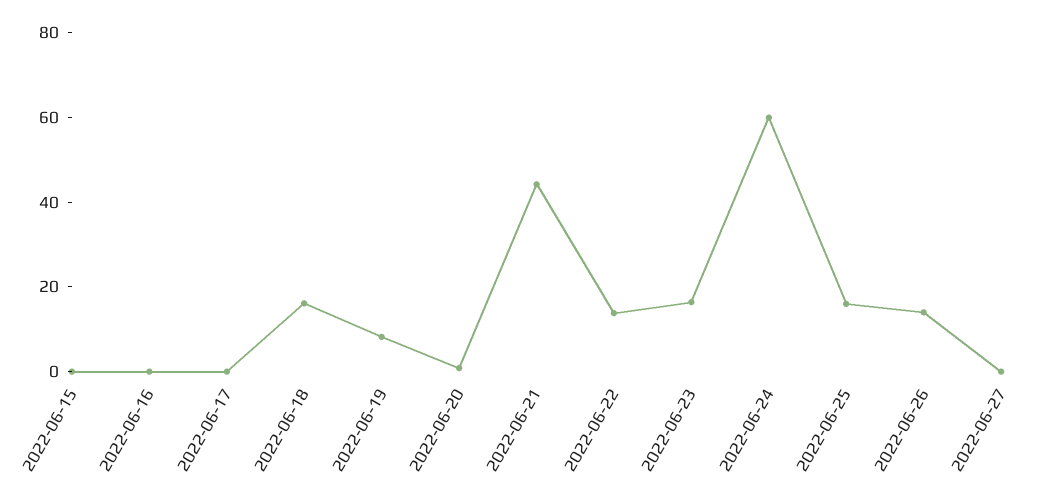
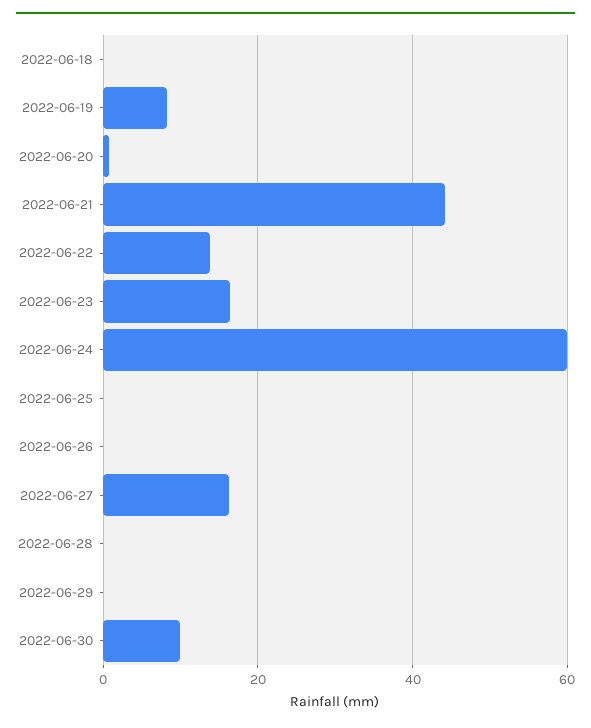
2022-06-15: 0 -> none
2022-06-16: 0 -> none
2022-06-17: 0 -> none
2022-06-18: 15 -> 0
2022-06-25: 15 -> 0
2022-06-26: 15 -> 0
2022-06-27: 0 -> 16
2022-06-28: none -> 0
2022-06-29: none -> 0
2022-06-30: none -> 10

